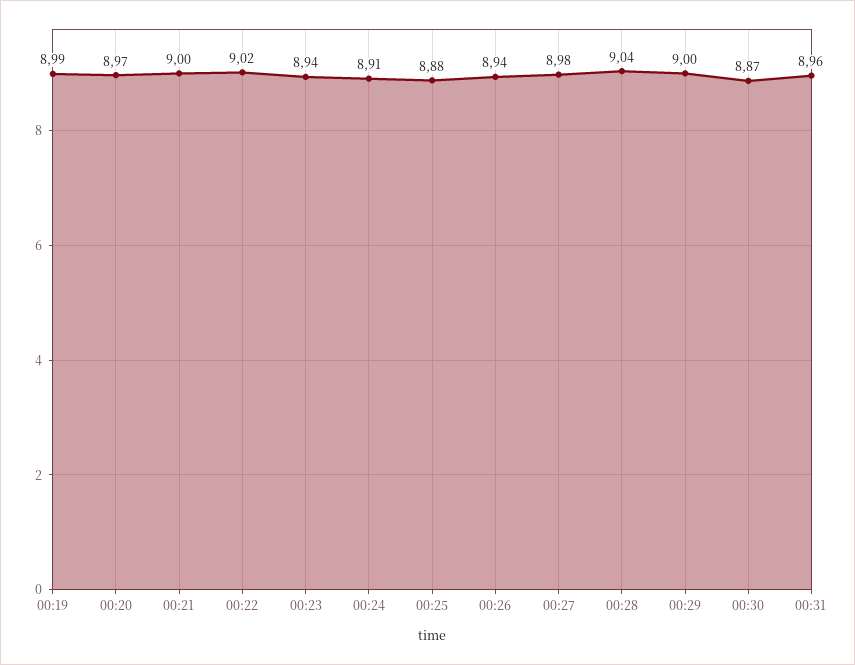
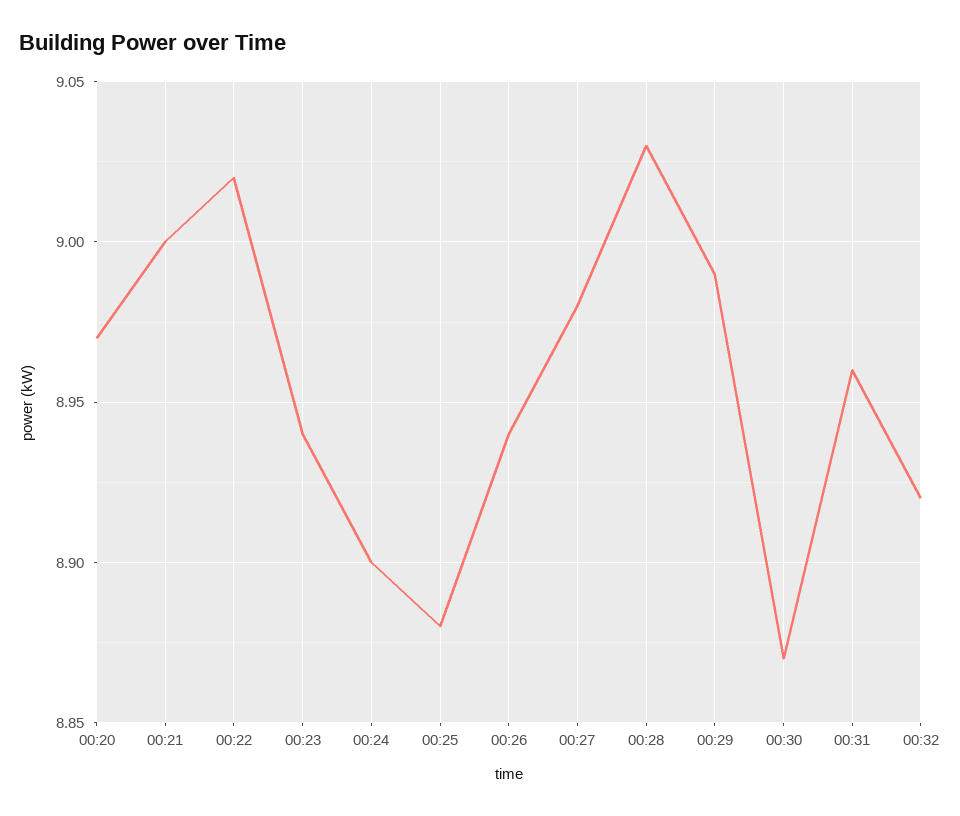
00:19: 8.99 -> none
00:24: 8.91 -> 8.9
00:28: 9.04 -> 9.03
00:29: 9 -> 8.99
00:32: none -> 8.92

